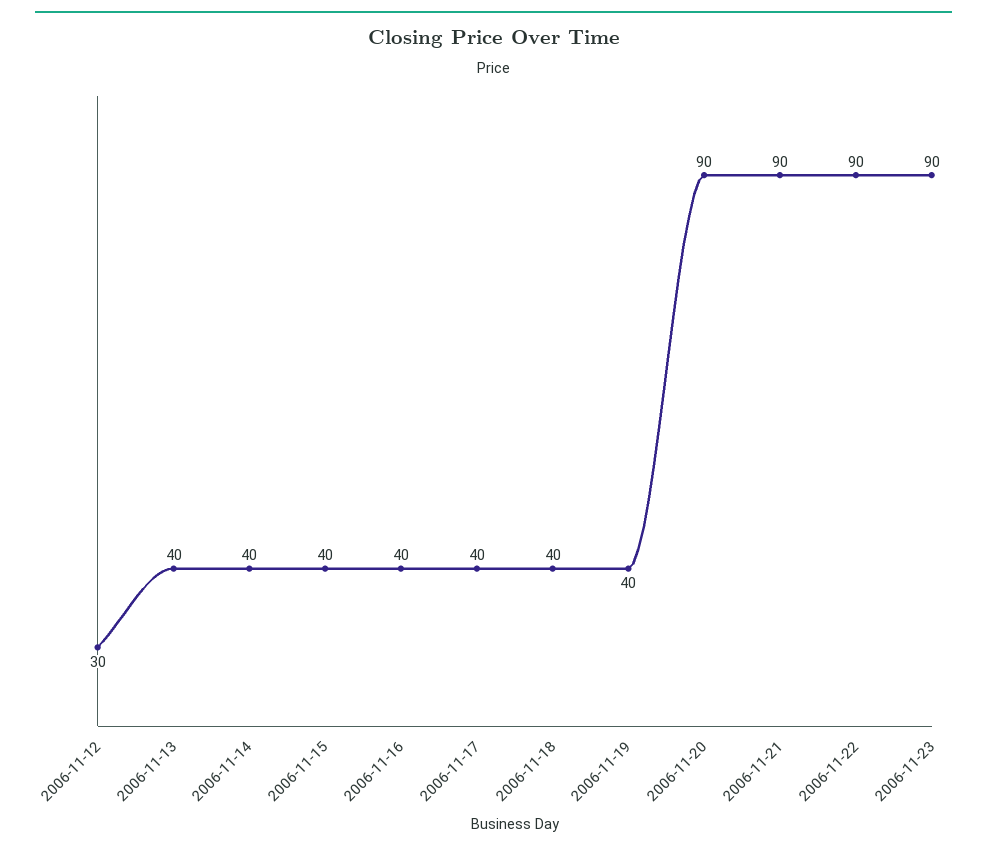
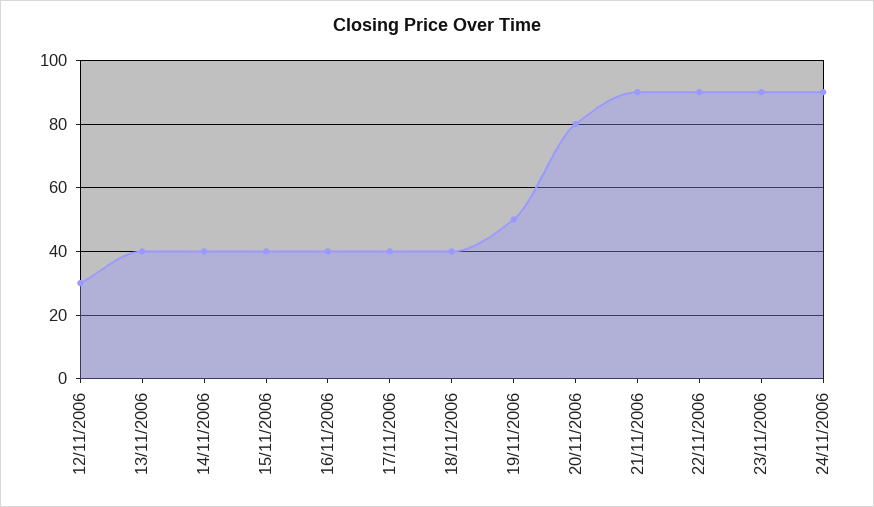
2006-11-19: 40 -> 50
2006-11-20: 90 -> 80
24/11/2006: none -> 90

